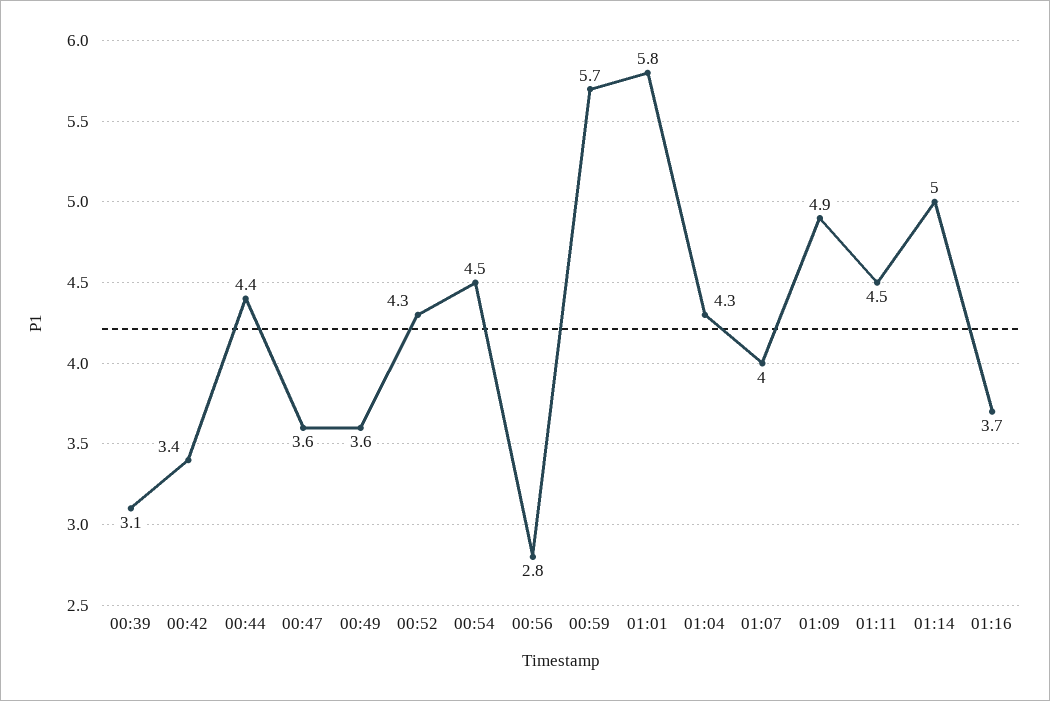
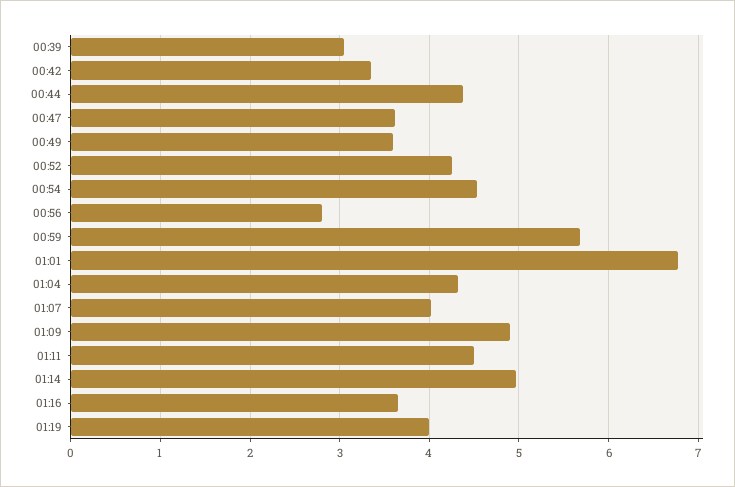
01:01: 5.8 -> 6.8
01:19: none -> 4

